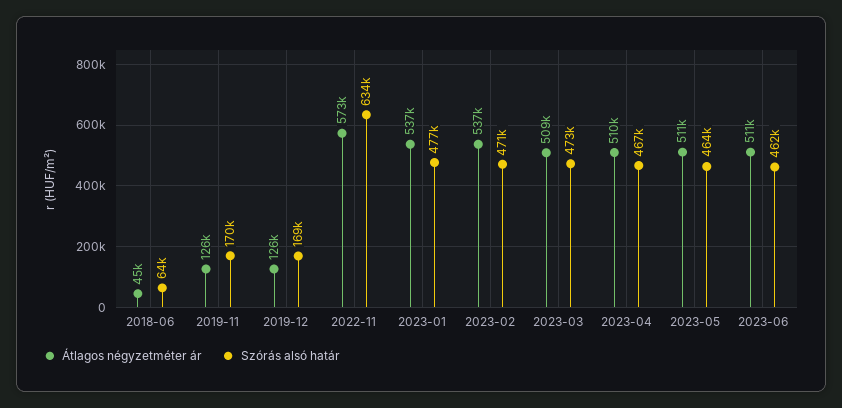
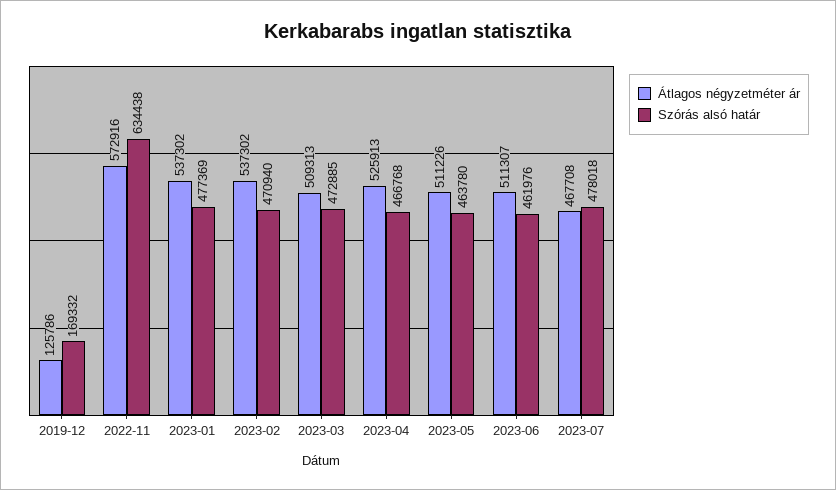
Átlagos négyzetméter ár, 2018-06: 45000 -> none
Szórás alsó határ, 2018-06: 64000 -> none
Átlagos négyzetméter ár, 2019-11: 126000 -> none
Szórás alsó határ, 2019-11: 170000 -> none
Átlagos négyzetméter ár, 2023-04: 510000 -> 525913
Átlagos négyzetméter ár, 2023-07: none -> 467708
Szórás alsó határ, 2023-07: none -> 478018

